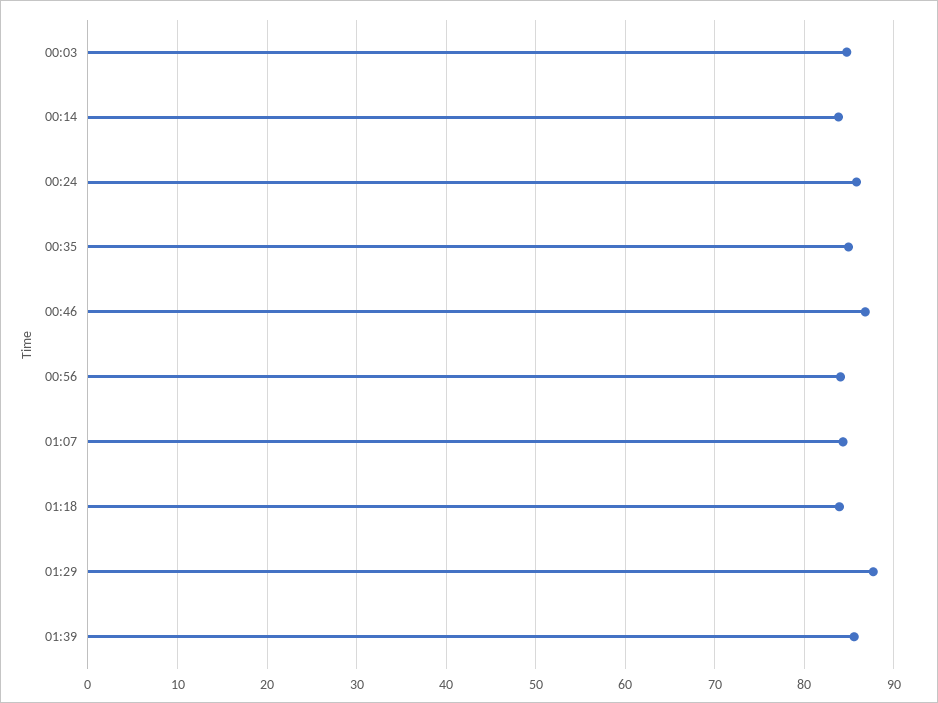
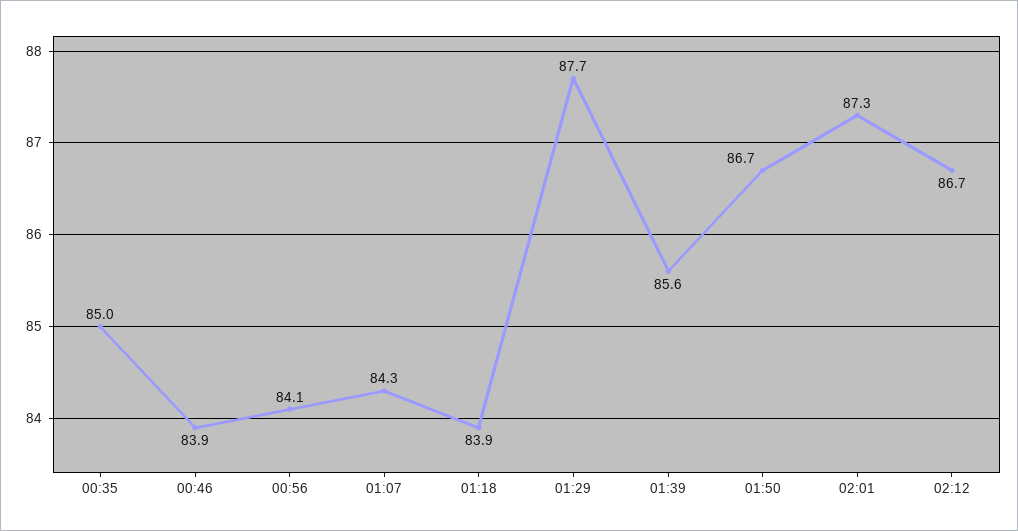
00:03: 85 -> none
00:14: 84 -> none
00:24: 86 -> none
00:46: 87 -> 83.9
01:50: none -> 86.7
02:01: none -> 87.3
02:12: none -> 86.7

